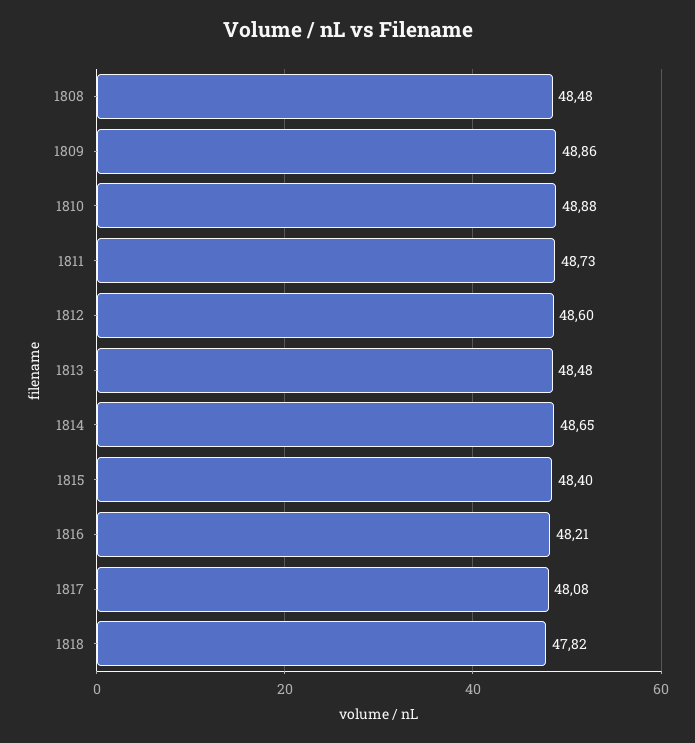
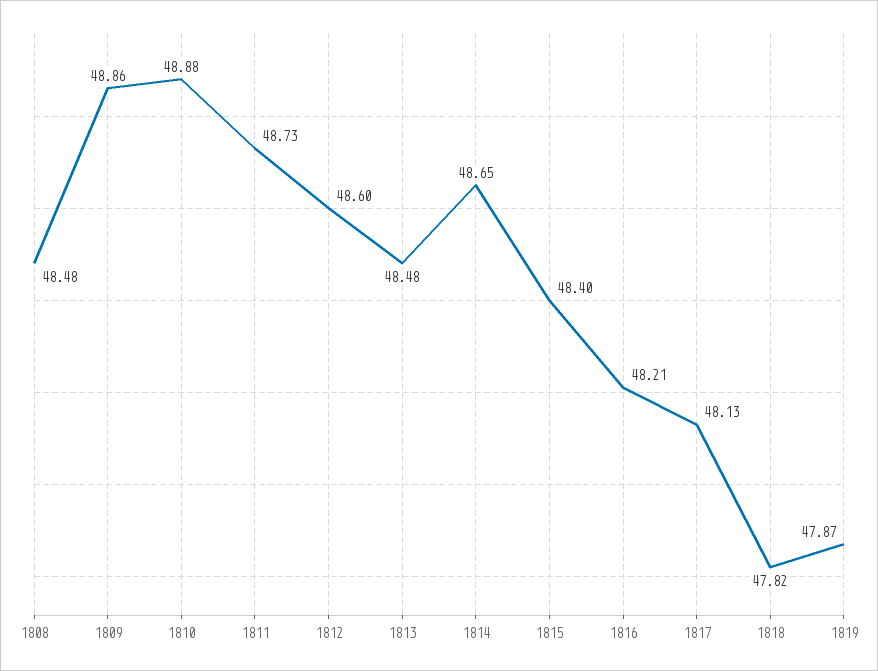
1817: 48.08 -> 48.13
1819: none -> 47.87

